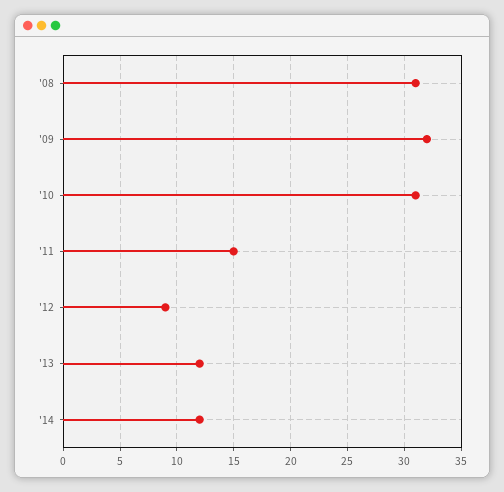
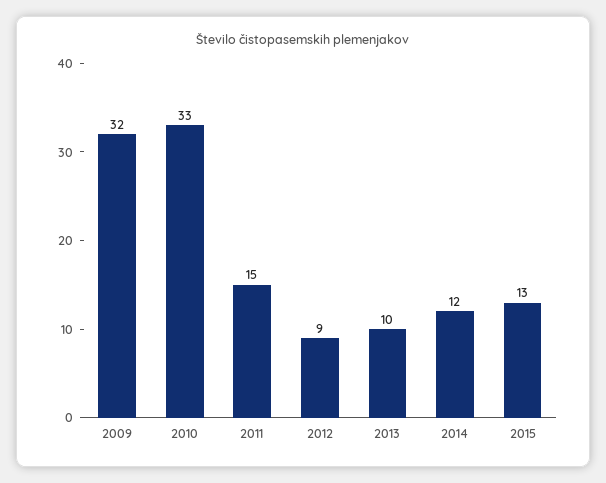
'08: 31 -> none
'10: 31 -> 33
'13: 12 -> 10
2015: none -> 13

